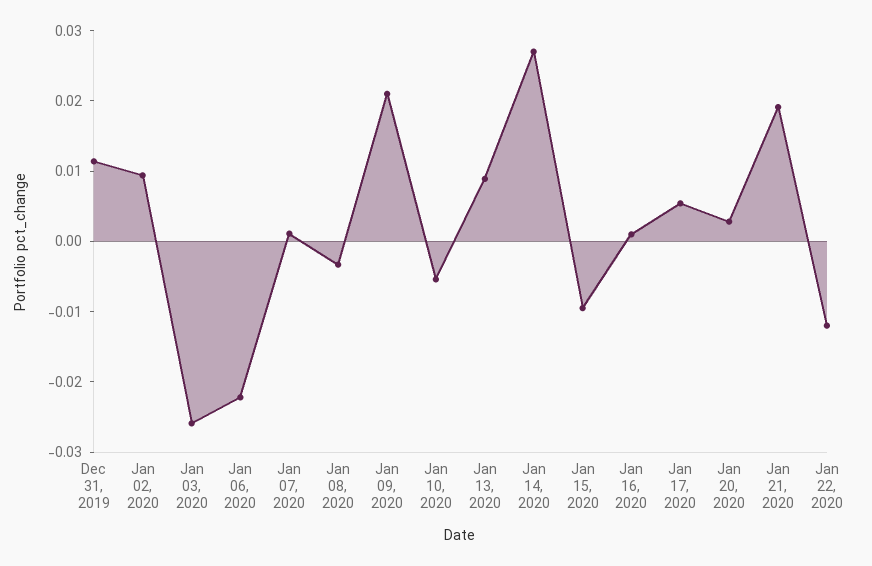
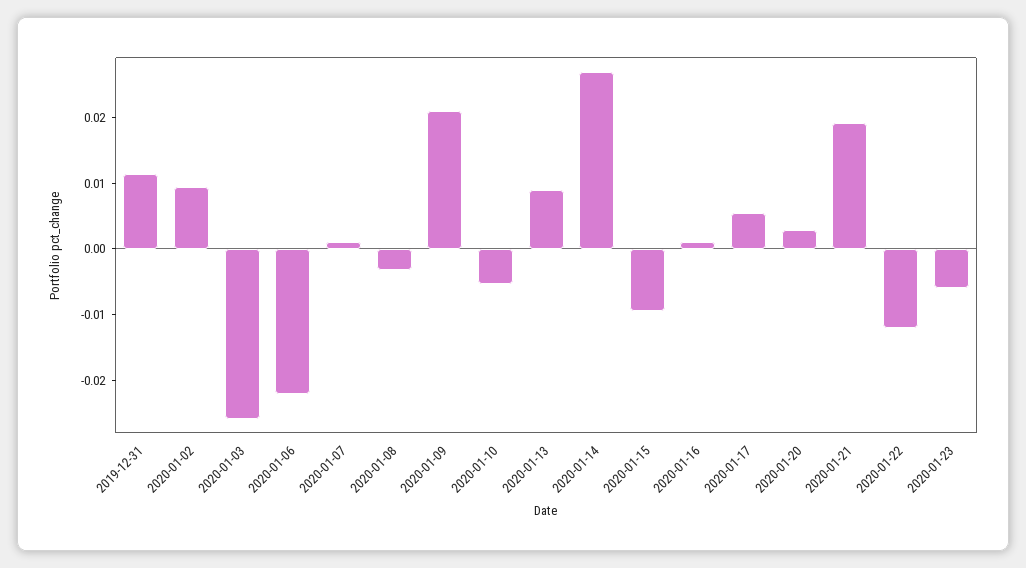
2020-01-23: none -> -0.006

